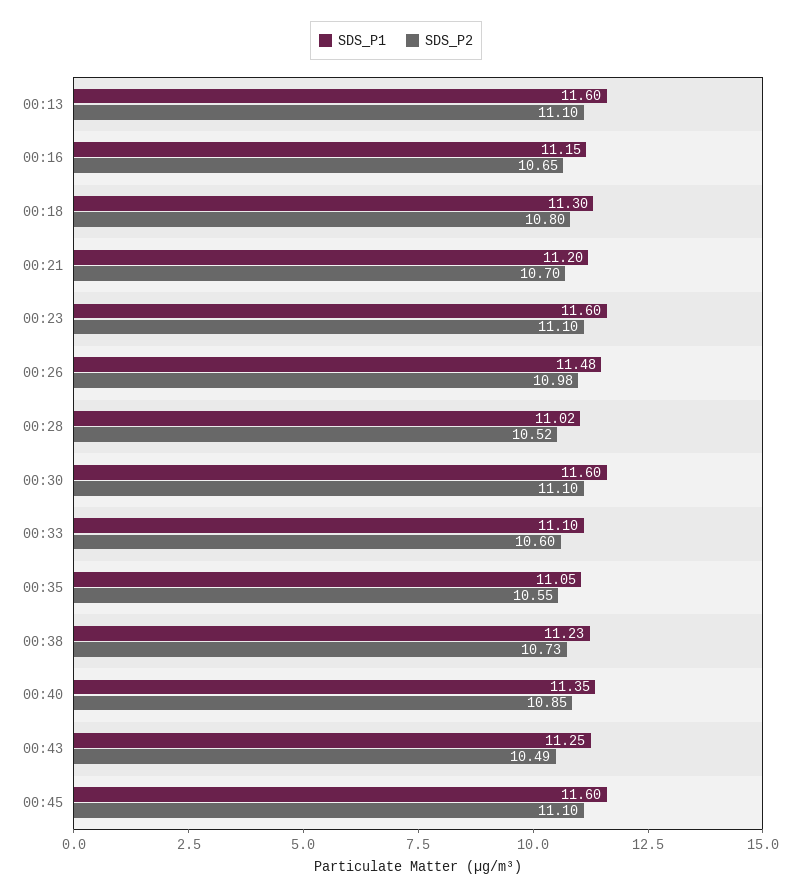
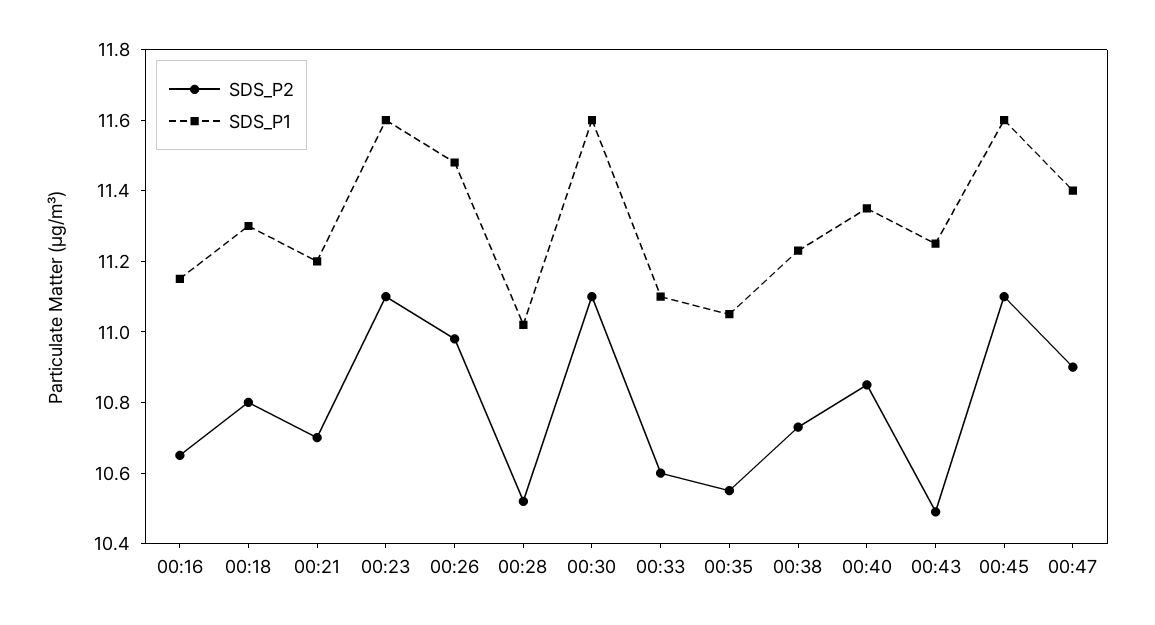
SDS_P1, 00:13: 11.6 -> none
SDS_P2, 00:13: 11.1 -> none
SDS_P2, 00:47: none -> 10.9
SDS_P1, 00:47: none -> 11.4

